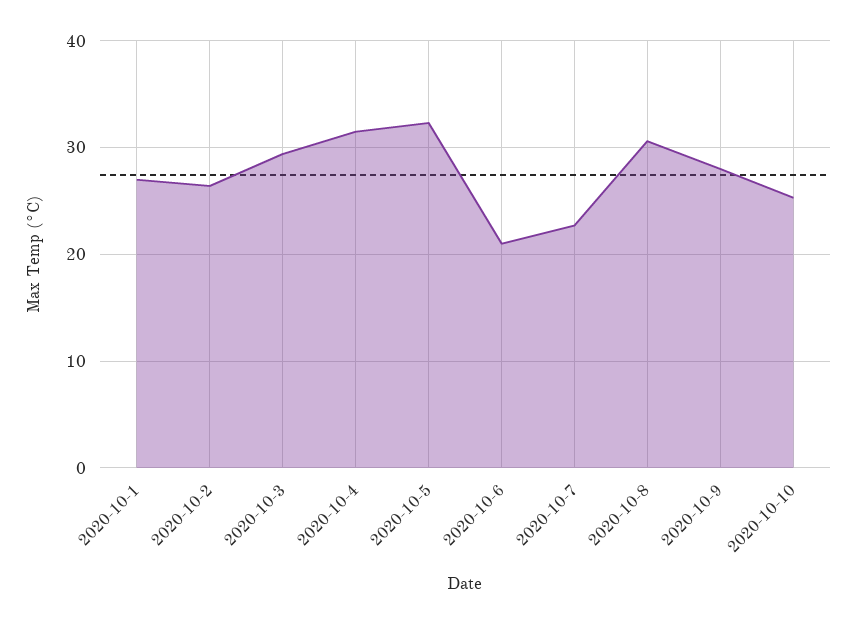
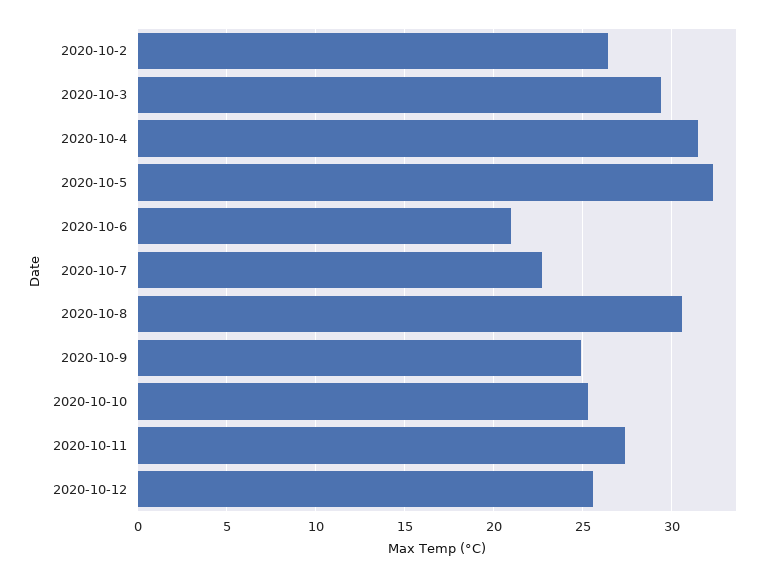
2020-10-1: 27 -> none
2020-10-9: 28 -> 25
2020-10-11: none -> 27.5
2020-10-12: none -> 25.5

